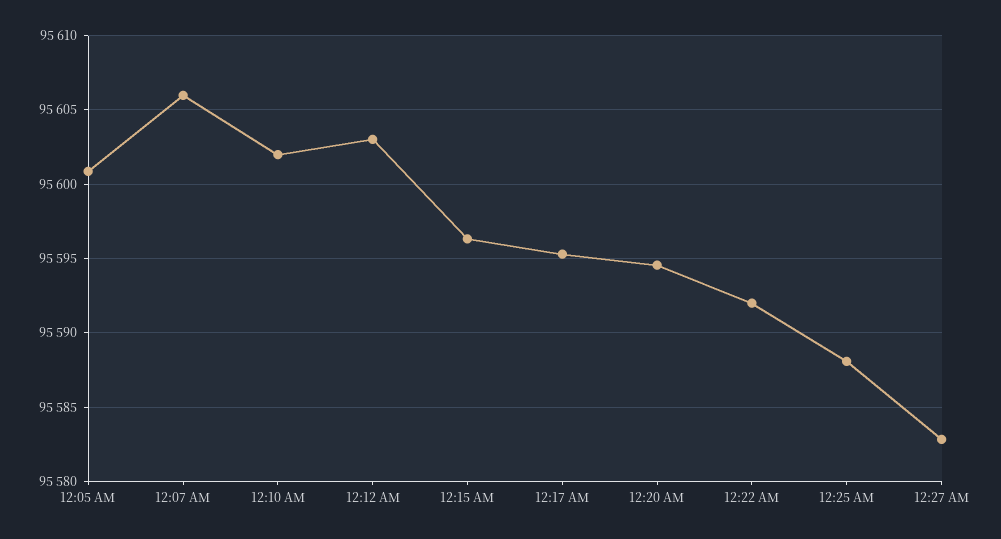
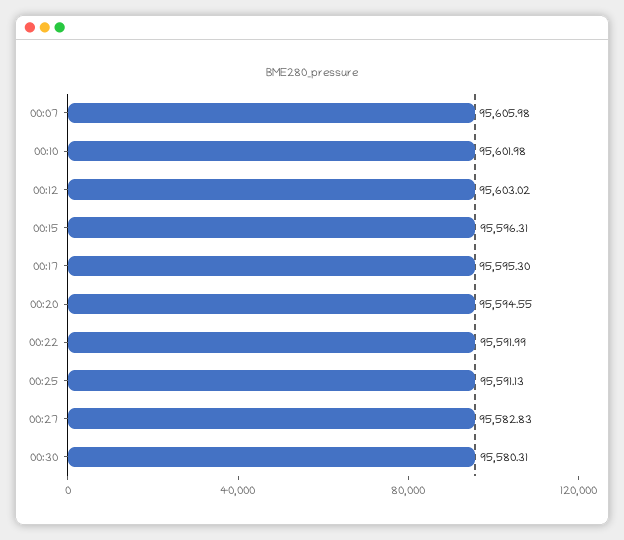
12:05 AM: 95601 -> none
12:25 AM: 95588 -> 95591.13
00:30: none -> 95580.31

